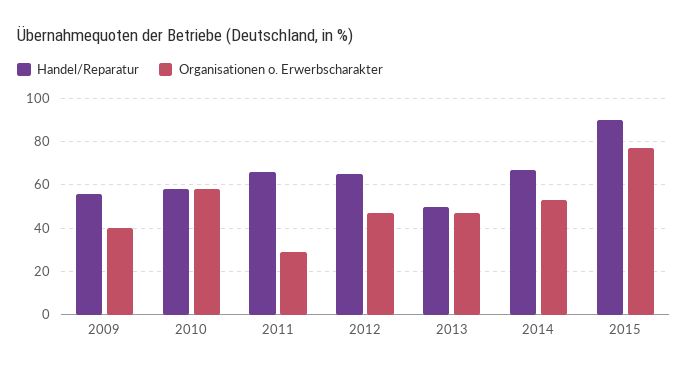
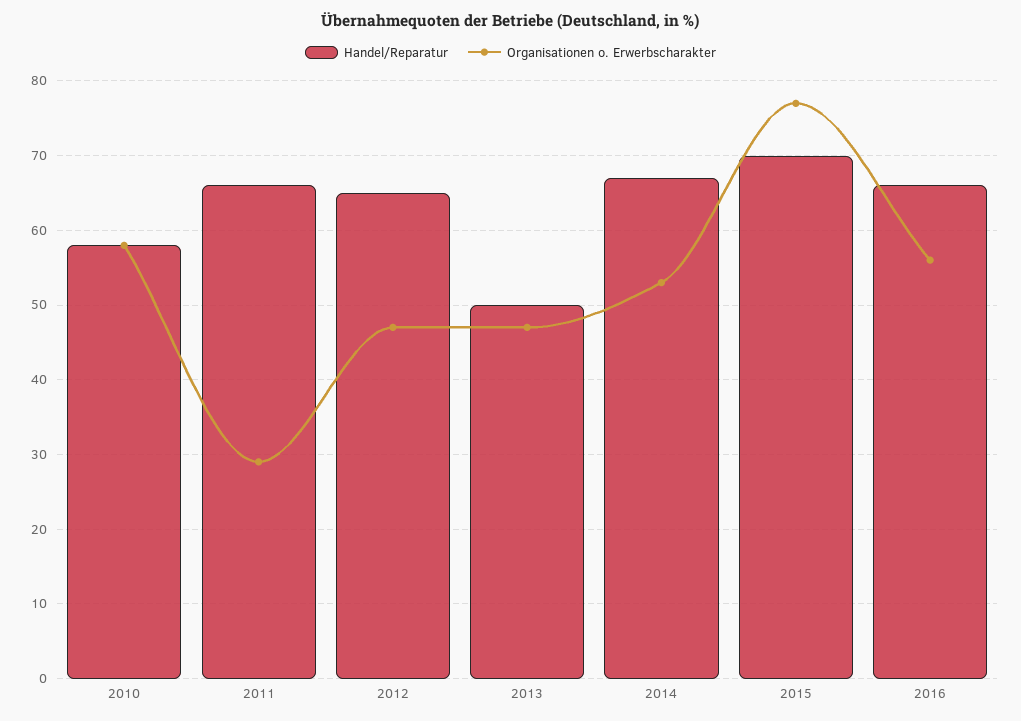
Handel/Reparatur, 2009: 55 -> none
Organisationen o. Erwerbscharakter, 2009: 40 -> none
Handel/Reparatur, 2015: 90 -> 70
Handel/Reparatur, 2016: none -> 66
Organisationen o. Erwerbscharakter, 2016: none -> 56

